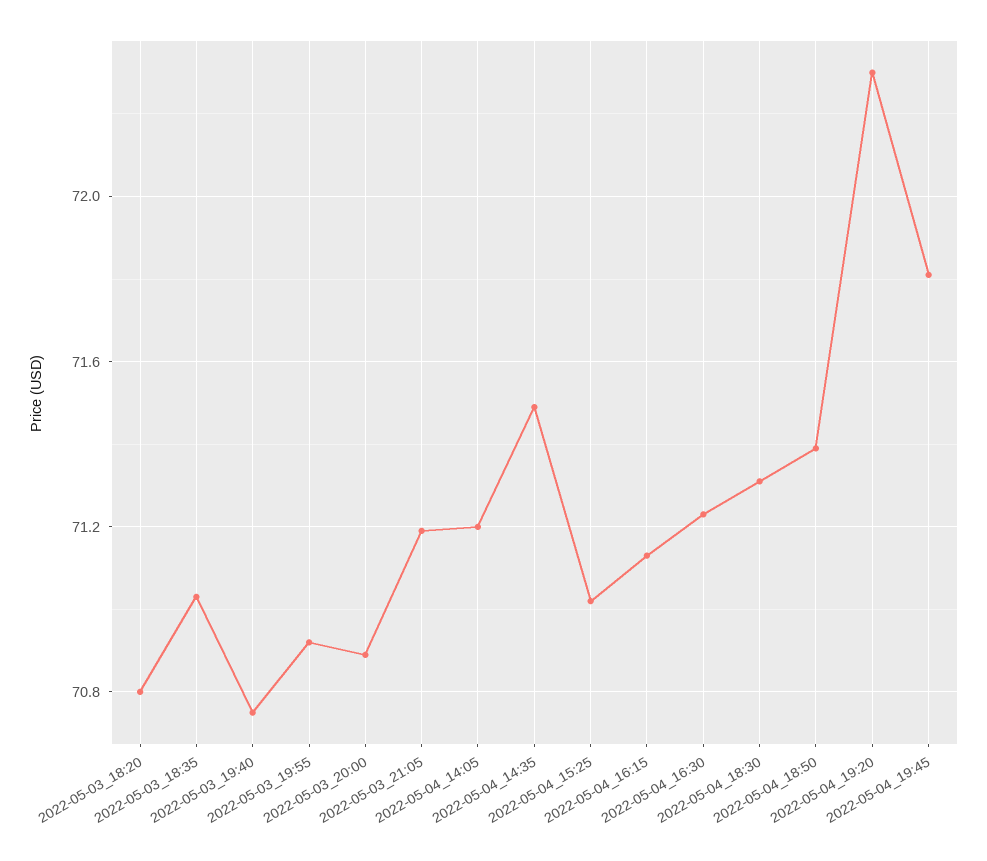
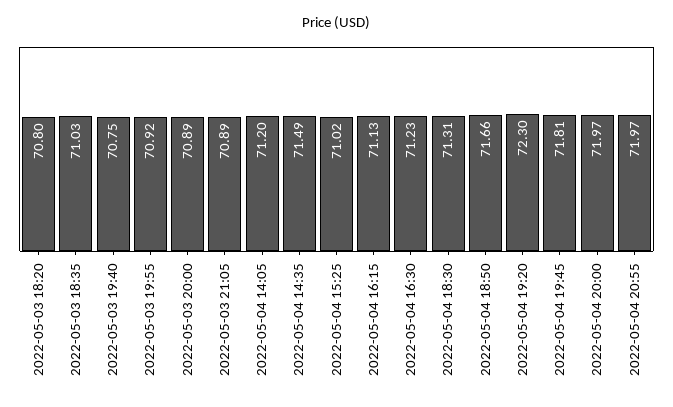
2022-05-03_21:05: 71.2 -> 70.89
2022-05-04_18:50: 71.4 -> 71.66
2022-05-04 20:00: none -> 71.97
2022-05-04 20:55: none -> 71.97

